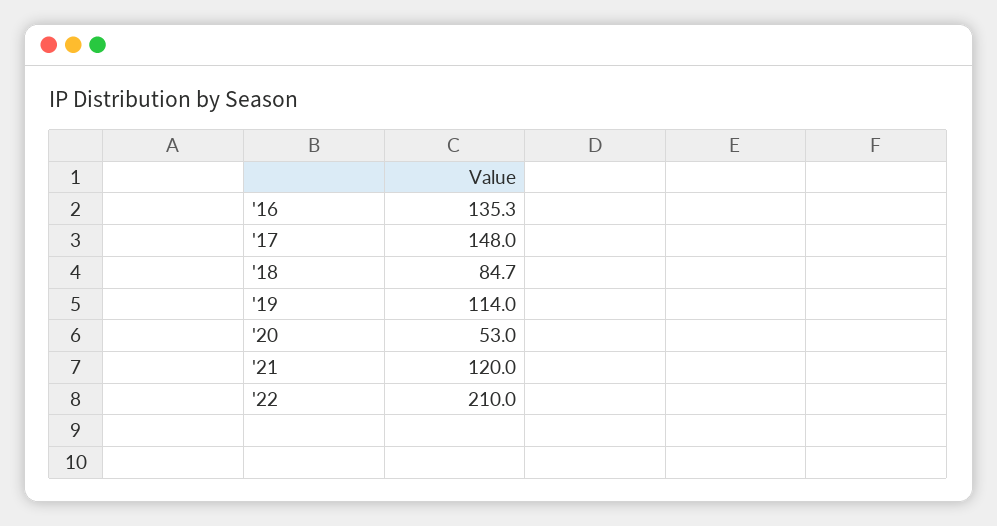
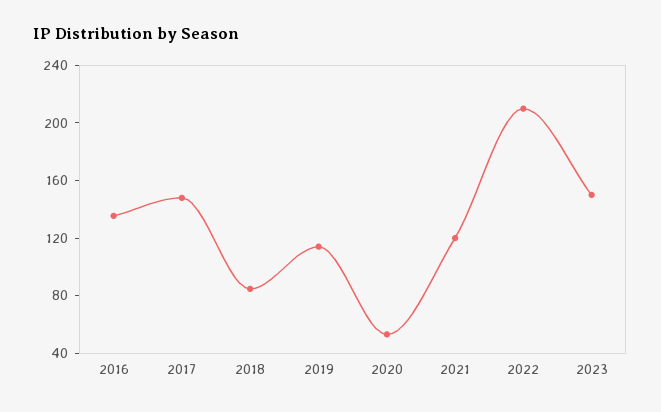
2023: none -> 150

